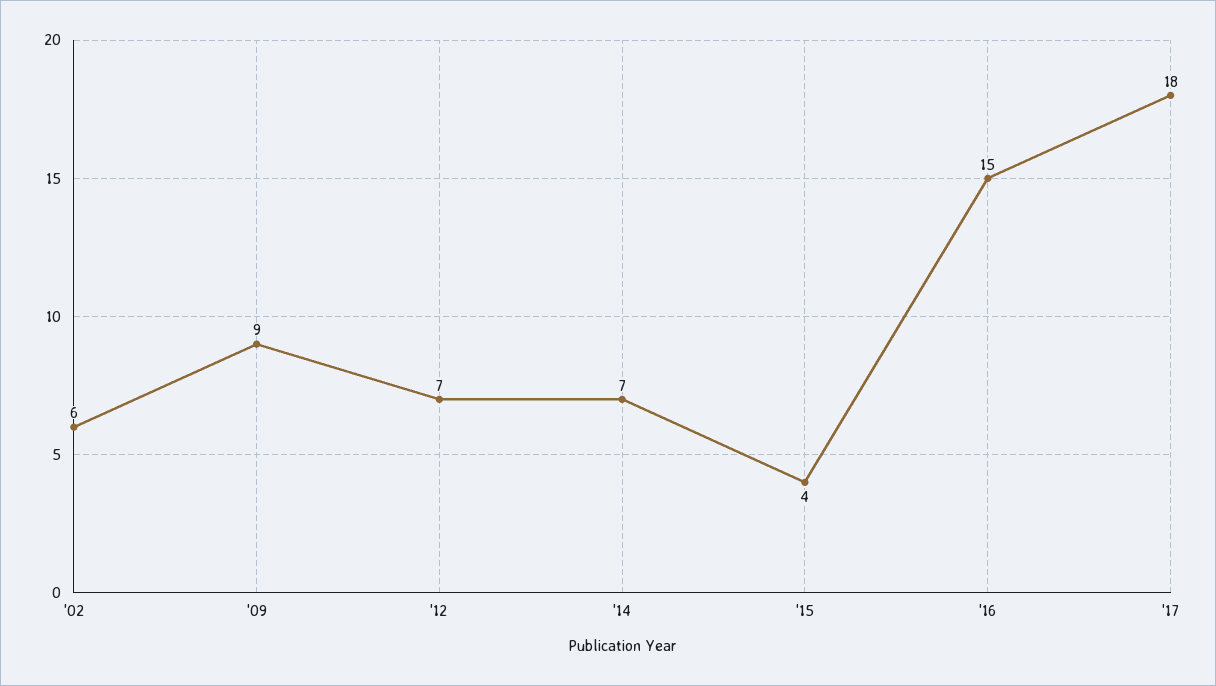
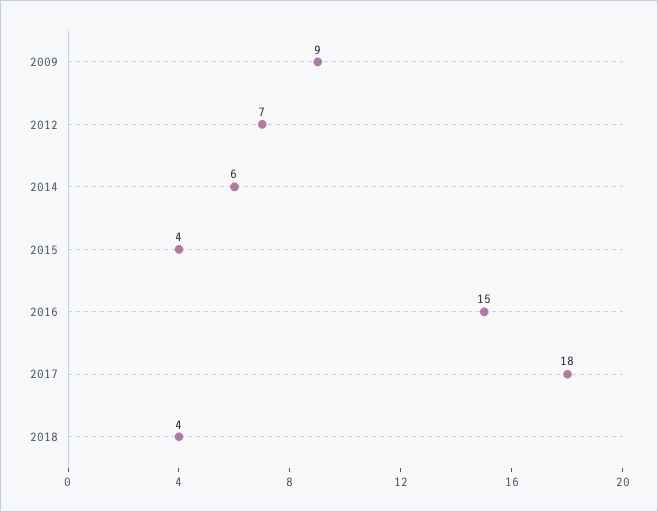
'02: 6 -> none
'14: 7 -> 6
2018: none -> 4

